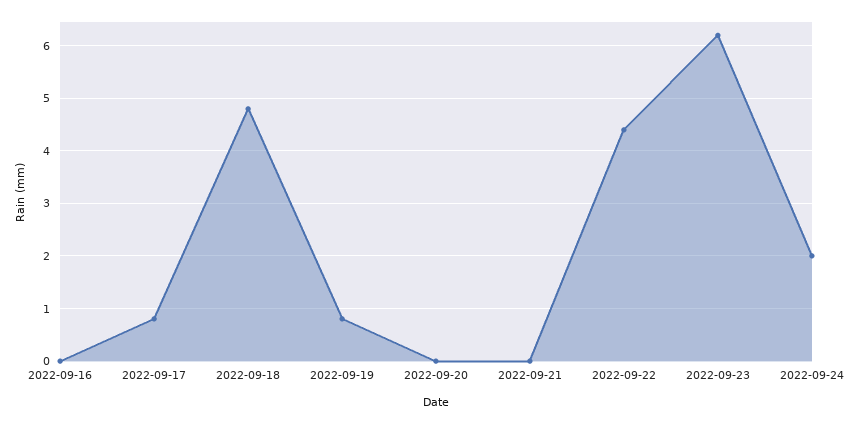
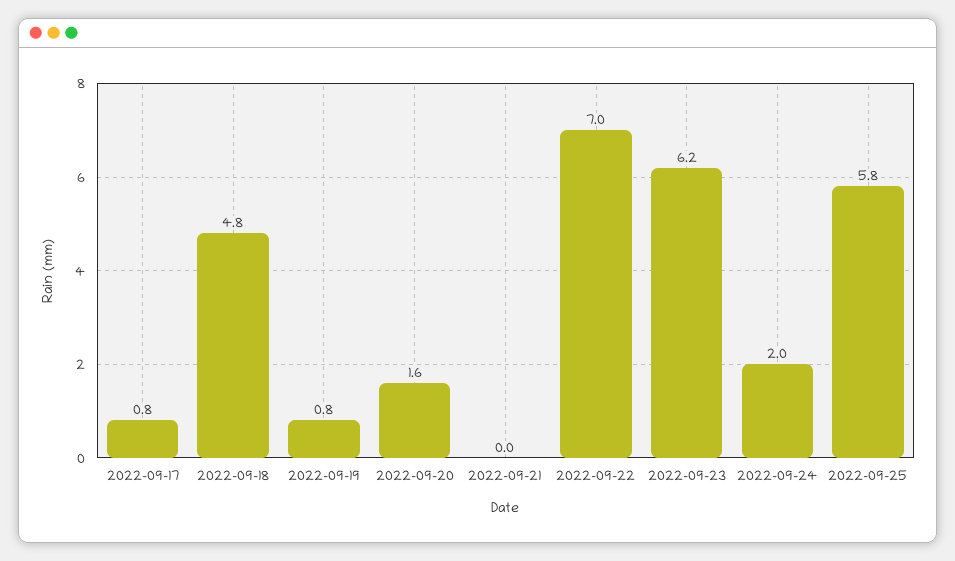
2022-09-16: 0 -> none
2022-09-20: 0 -> 1.6
2022-09-22: 4.5 -> 7
2022-09-25: none -> 5.8

